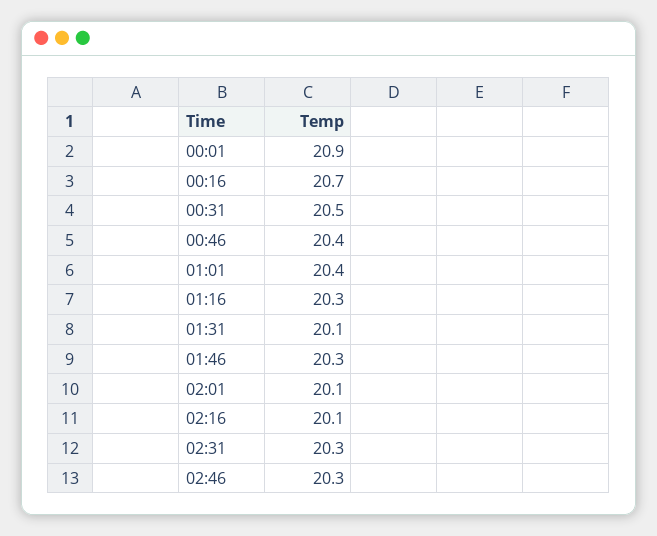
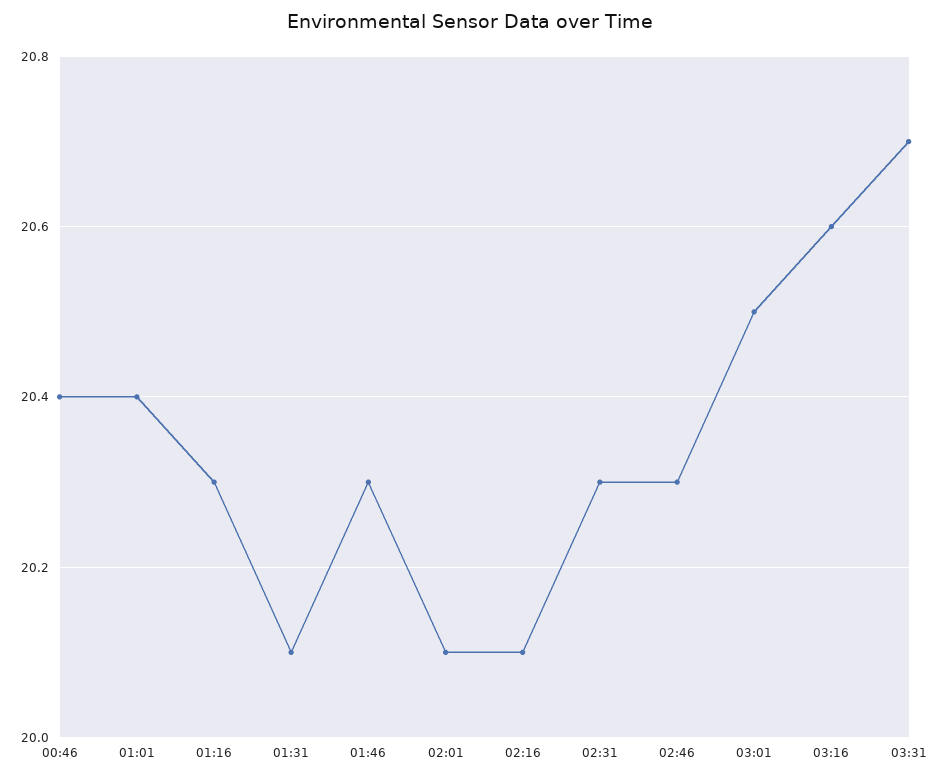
00:01: 20.9 -> none
00:16: 20.7 -> none
00:31: 20.5 -> none
03:01: none -> 20.5
03:16: none -> 20.6
03:31: none -> 20.7

